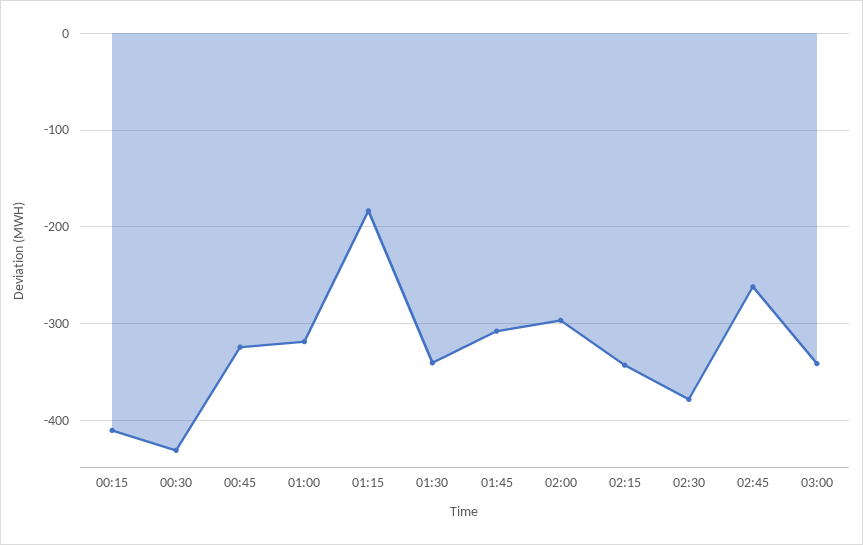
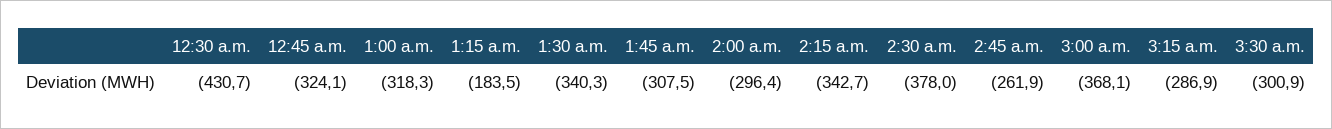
00:15: -410 -> none
03:00: -340 -> -368.1
3:15 a.m.: none -> -286.9
3:30 a.m.: none -> -300.9

